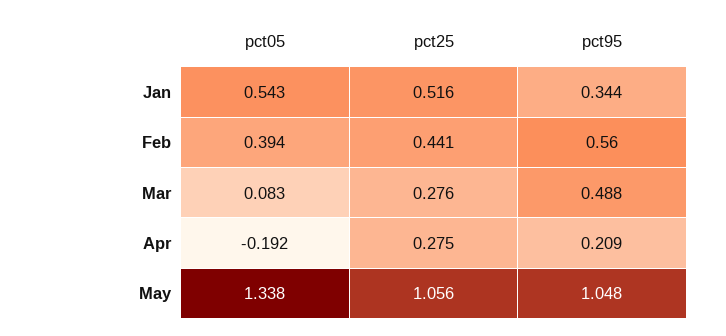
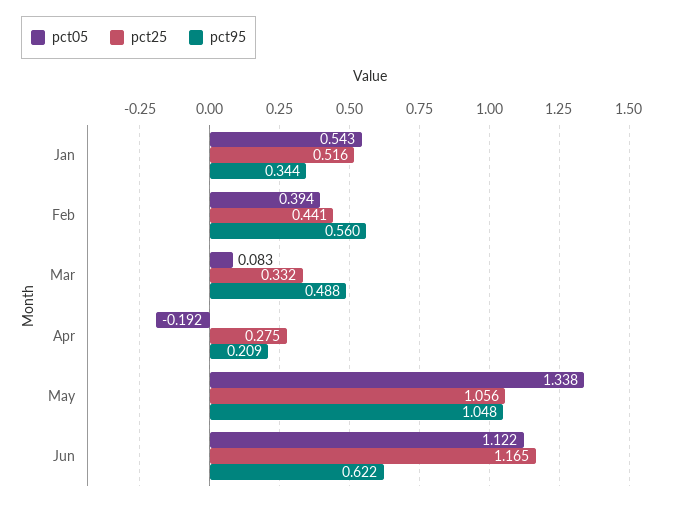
pct25, Mar: 0.276 -> 0.332
pct05, Jun: none -> 1.122
pct25, Jun: none -> 1.165
pct95, Jun: none -> 0.622

